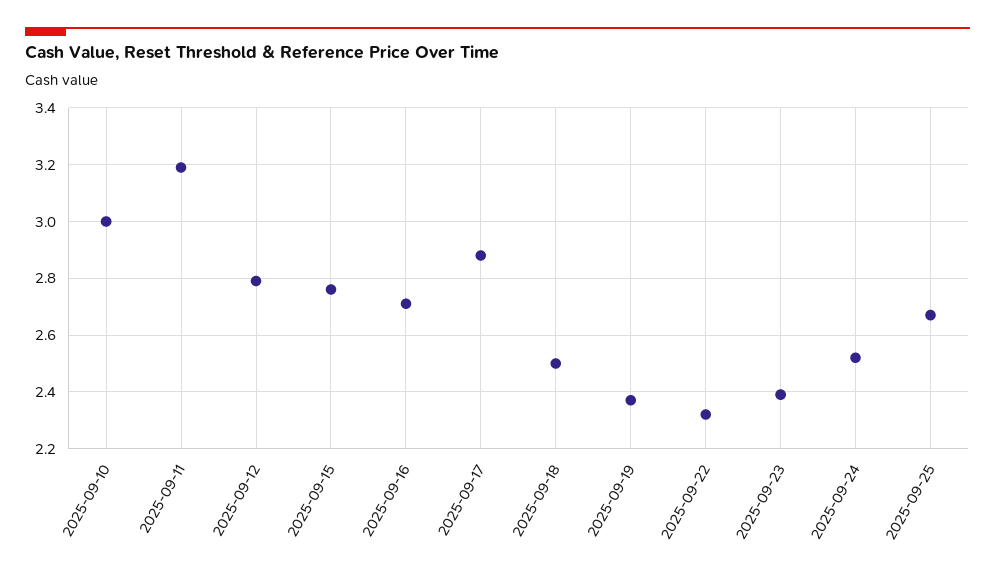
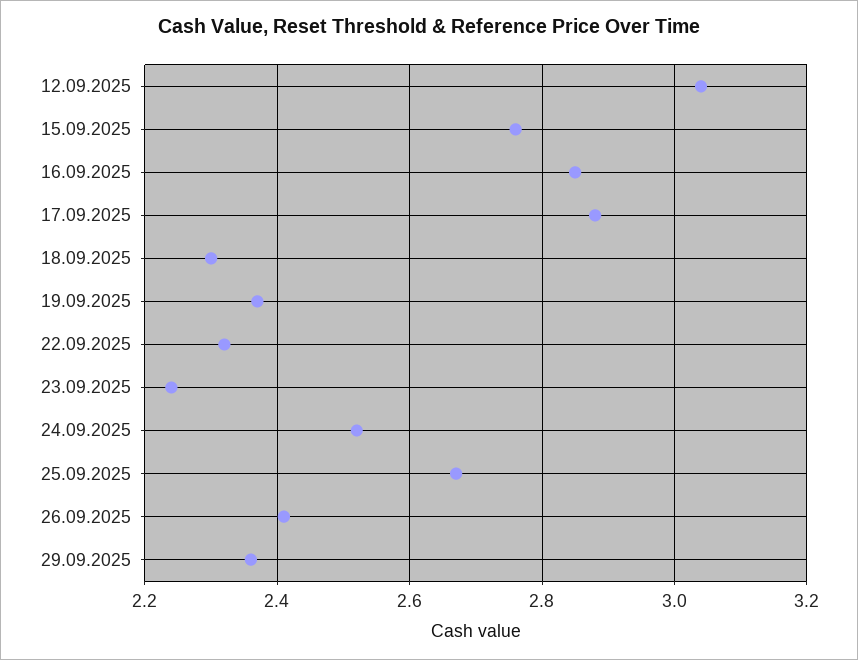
2025-09-10: 3 -> none
2025-09-11: 3.2 -> none
2025-09-12: 2.8 -> 3.05
2025-09-16: 2.7 -> 2.85
2025-09-18: 2.5 -> 2.3
2025-09-23: 2.4 -> 2.25
26.09.2025: none -> 2.4
29.09.2025: none -> 2.35

